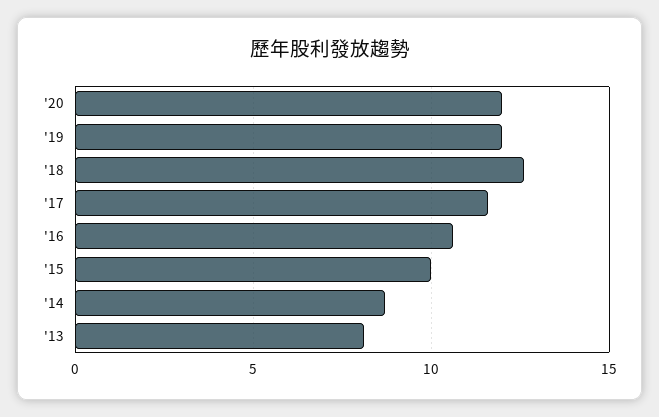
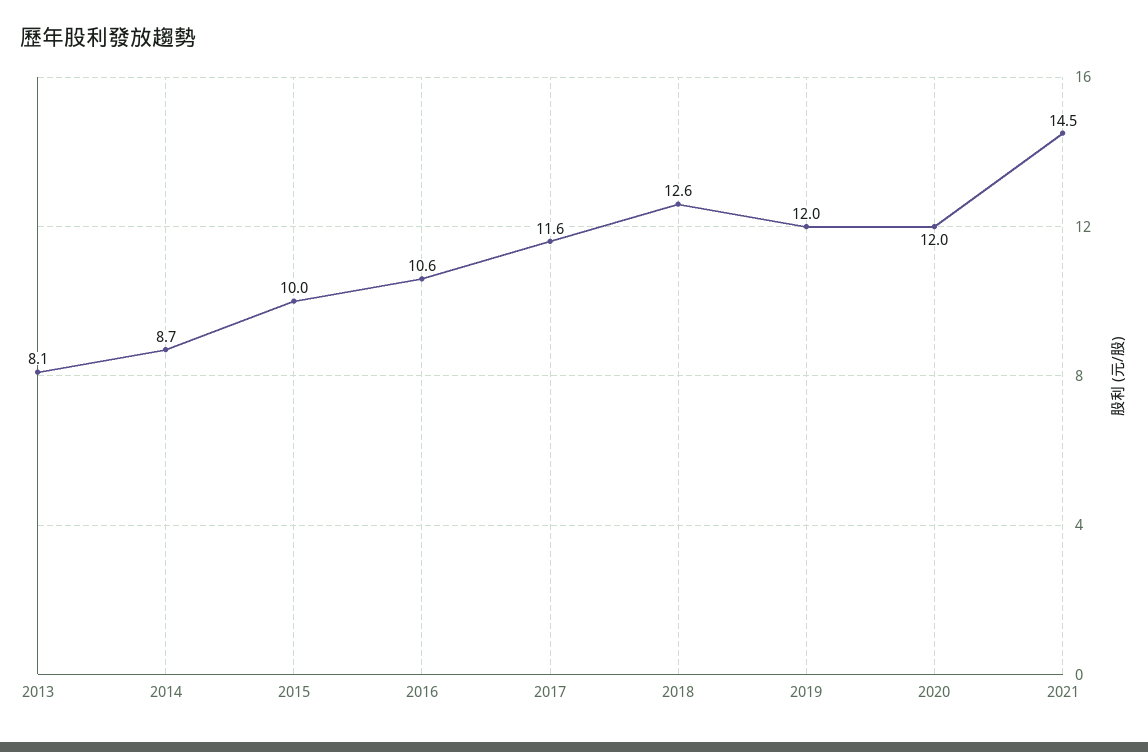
2021: none -> 14.5

